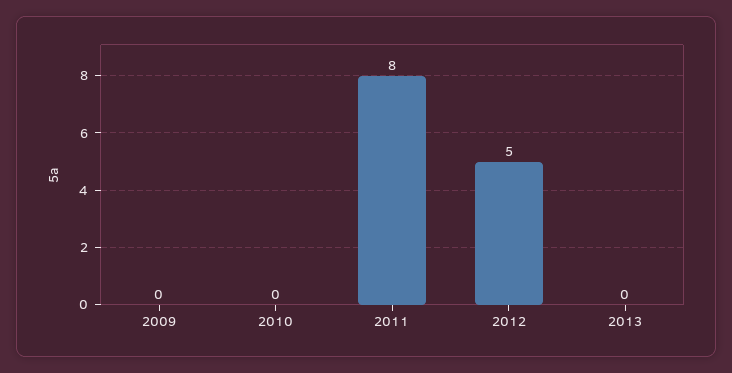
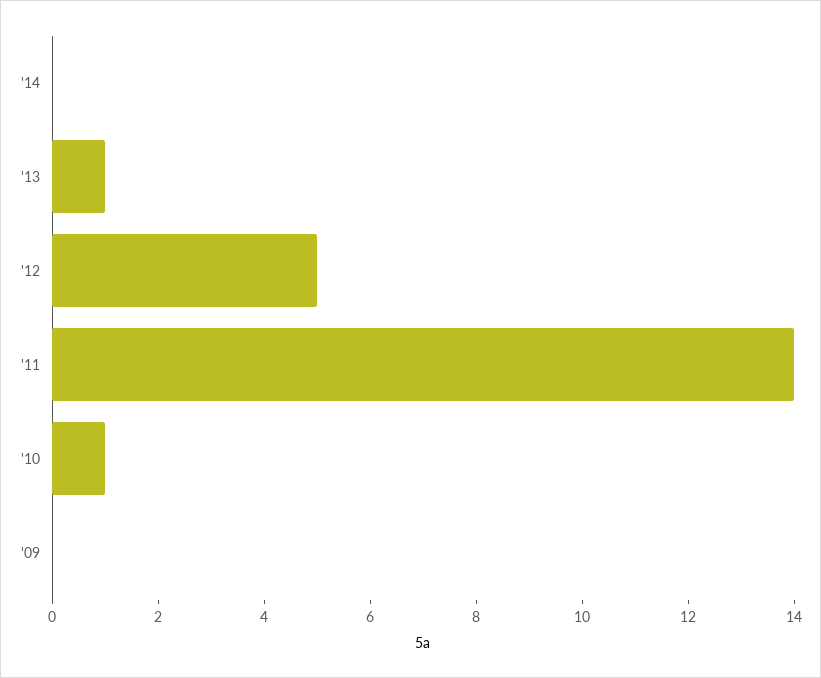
2010: 0 -> 1
2011: 8 -> 14
2013: 0 -> 1
'14: none -> 0

